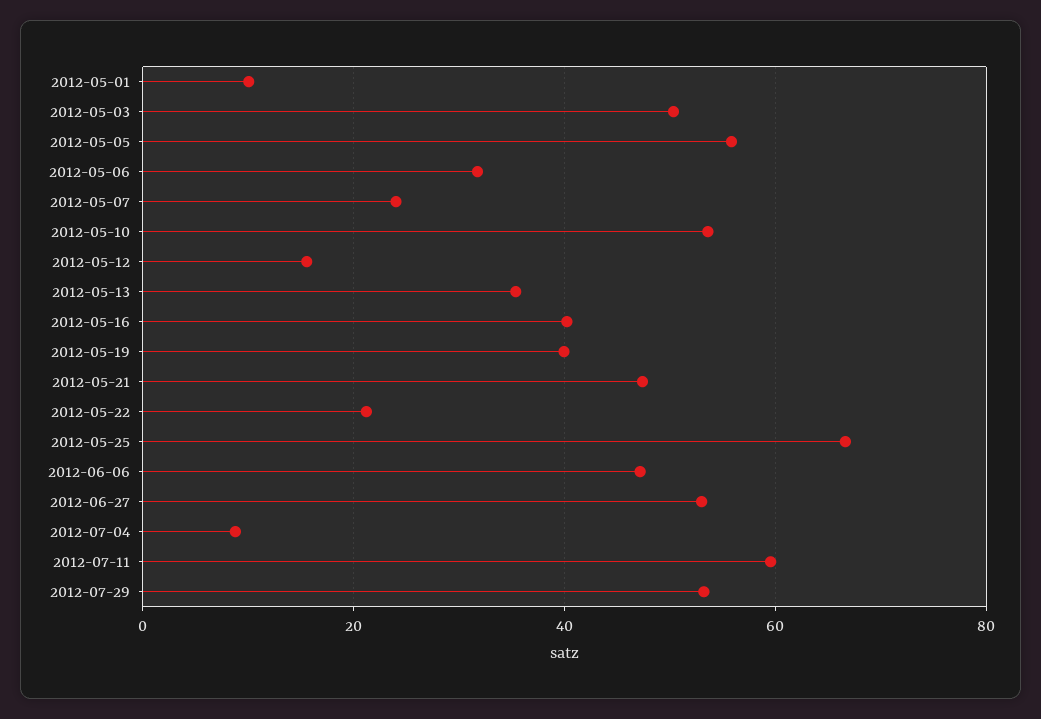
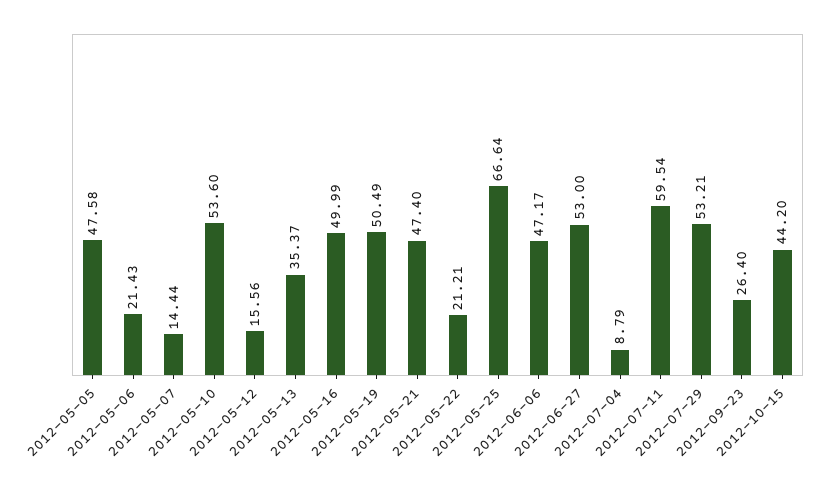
2012-05-01: 10 -> none
2012-05-03: 50 -> none
2012-05-05: 56 -> 47.58
2012-05-06: 32 -> 21.43
2012-05-07: 24 -> 14.44
2012-05-16: 40 -> 49.99
2012-05-19: 40 -> 50.49
2012-09-23: none -> 26.4
2012-10-15: none -> 44.2

